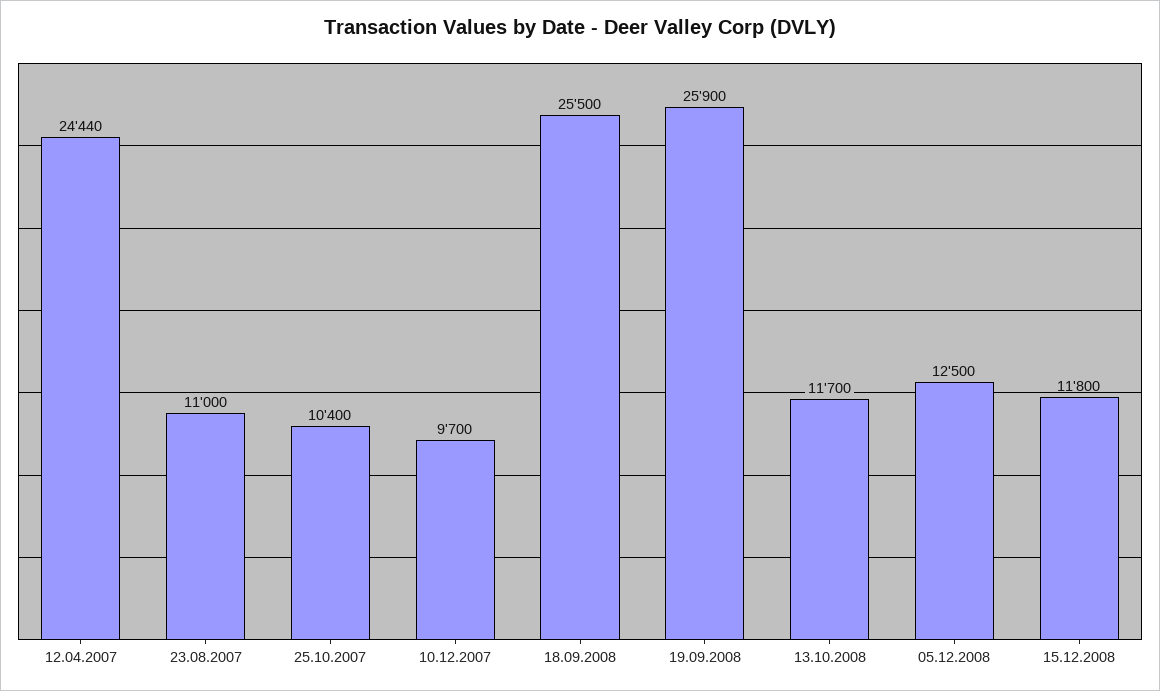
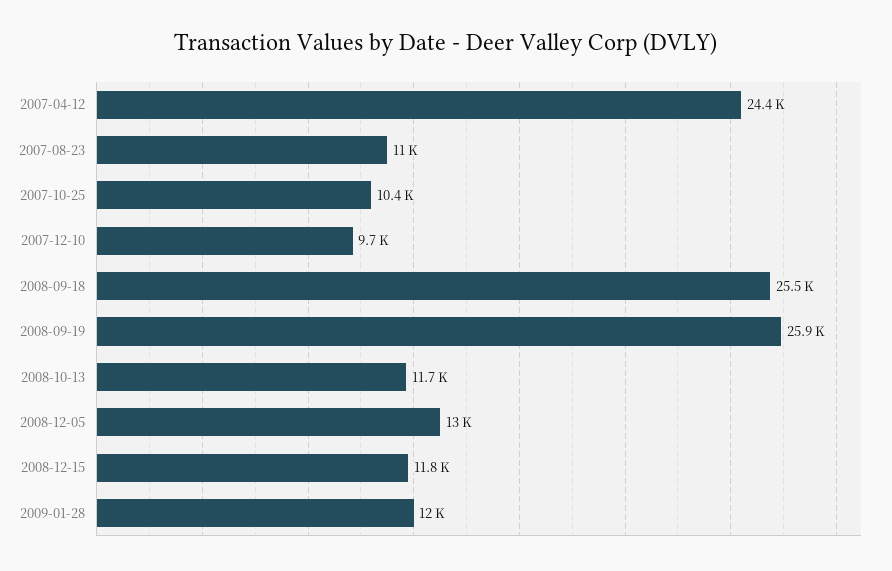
05.12.2008: 12500 -> 13000
2009-01-28: none -> 12000

